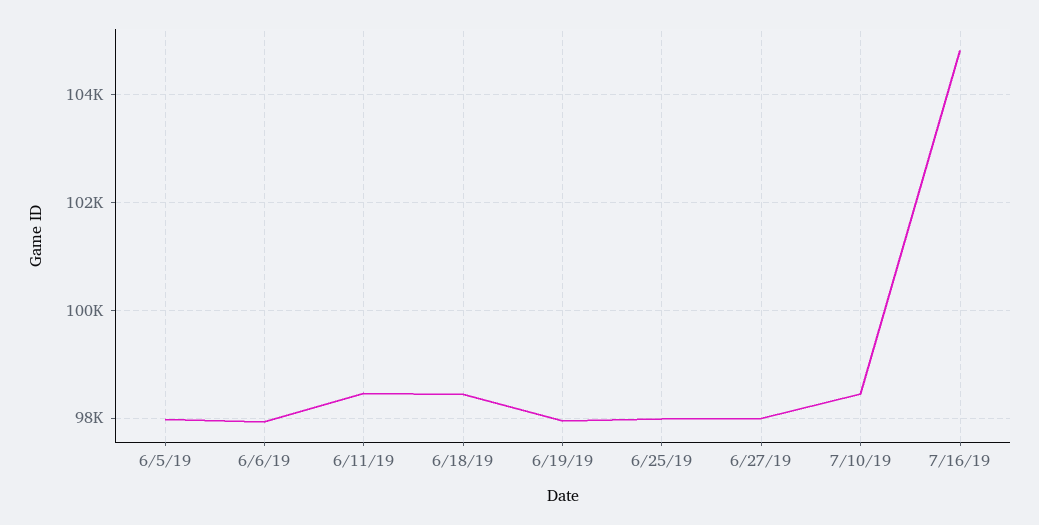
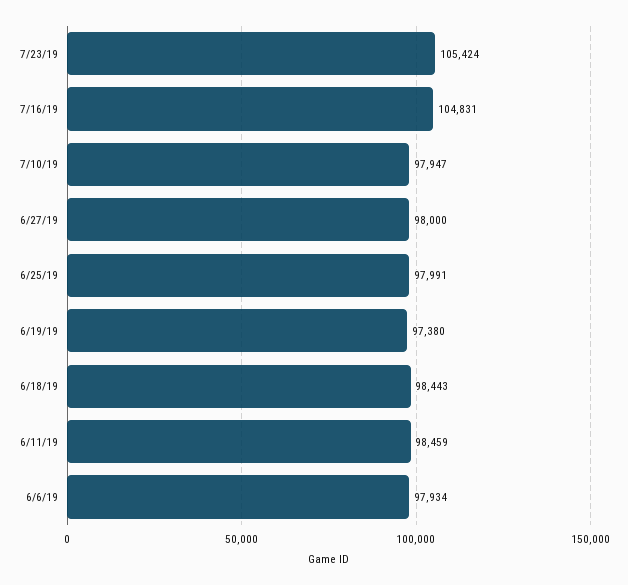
6/5/19: 98000 -> none
6/19/19: 98000 -> 97380
7/10/19: 98400 -> 97947
7/23/19: none -> 105424

